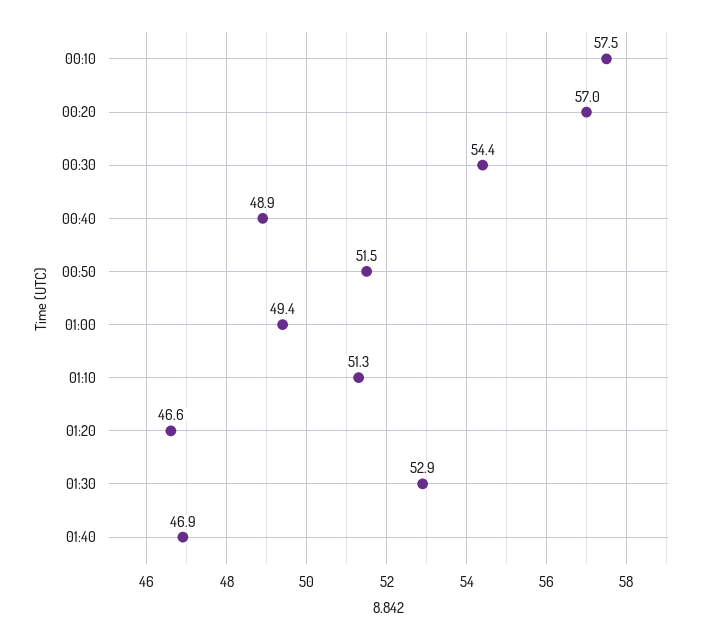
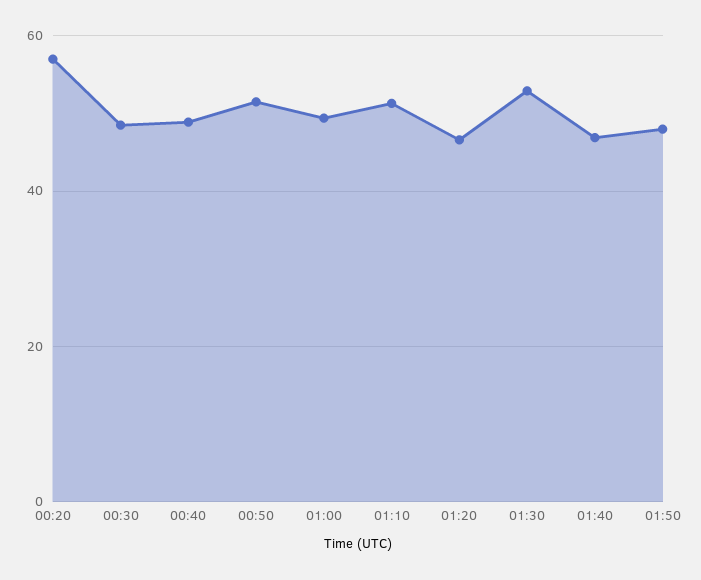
00:10: 57.5 -> none
00:30: 54.4 -> 48
01:50: none -> 48

